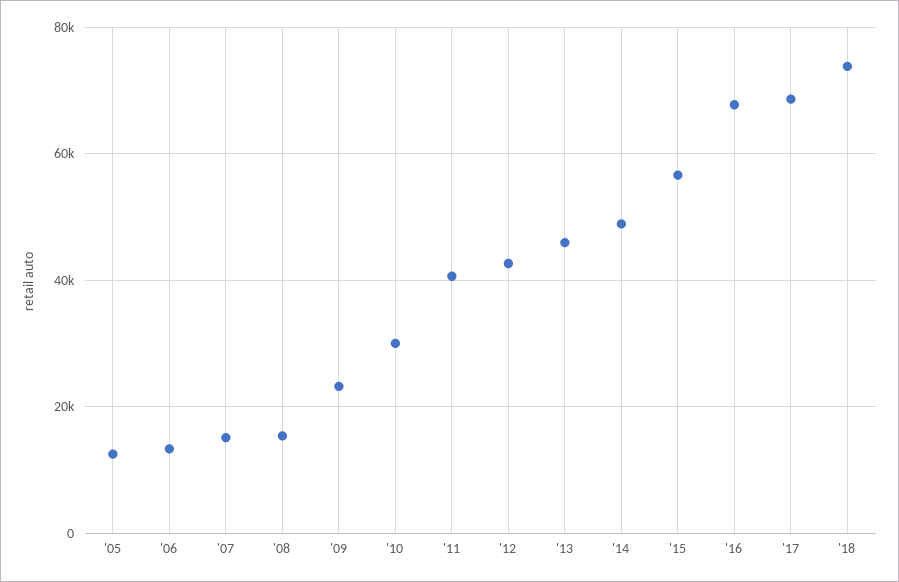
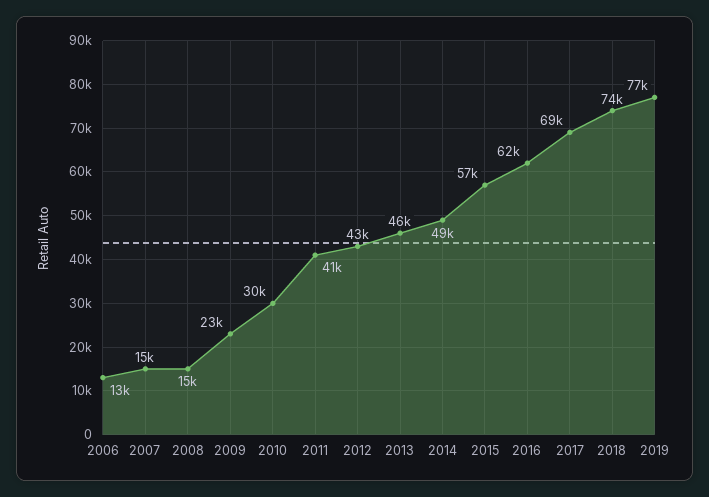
'05: 12000 -> none
'16: 68000 -> 62000
2019: none -> 77000

